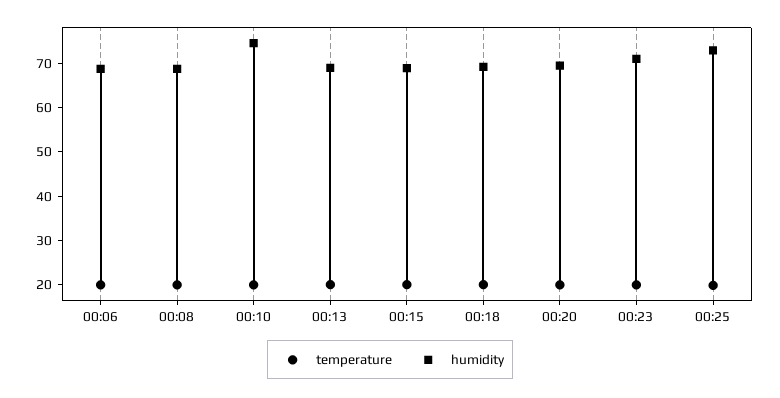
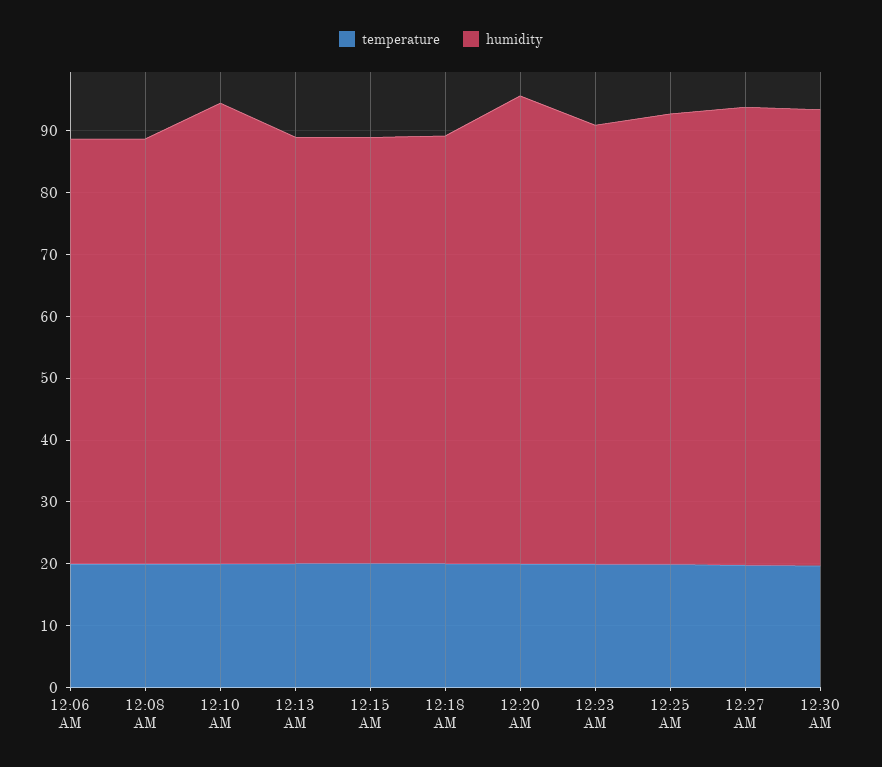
humidity, 00:20: 70 -> 76
temperature, 12:27 AM: none -> 20
humidity, 12:27 AM: none -> 74
temperature, 12:30 AM: none -> 20
humidity, 12:30 AM: none -> 74

